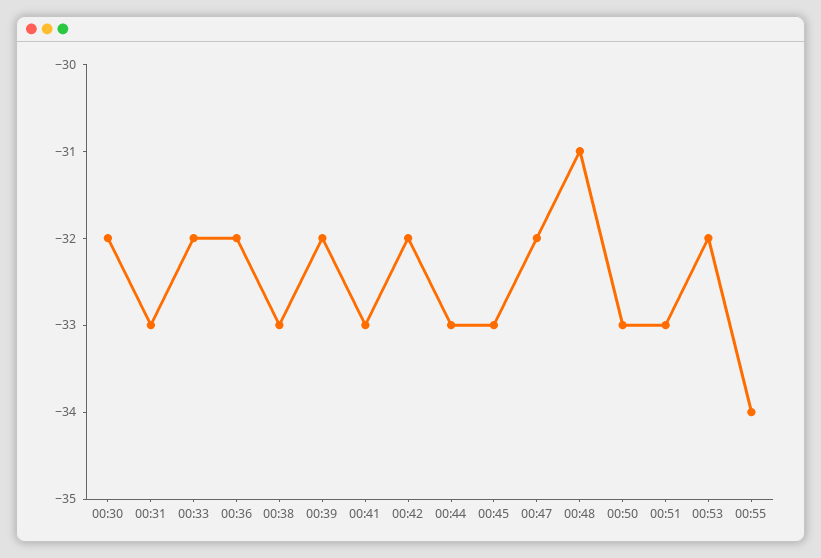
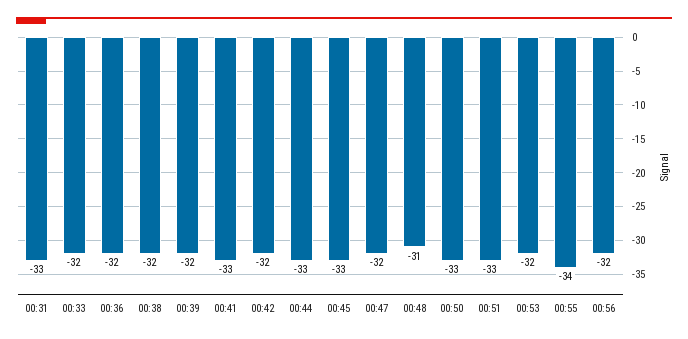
00:30: -32 -> none
00:38: -33 -> -32
00:56: none -> -32

